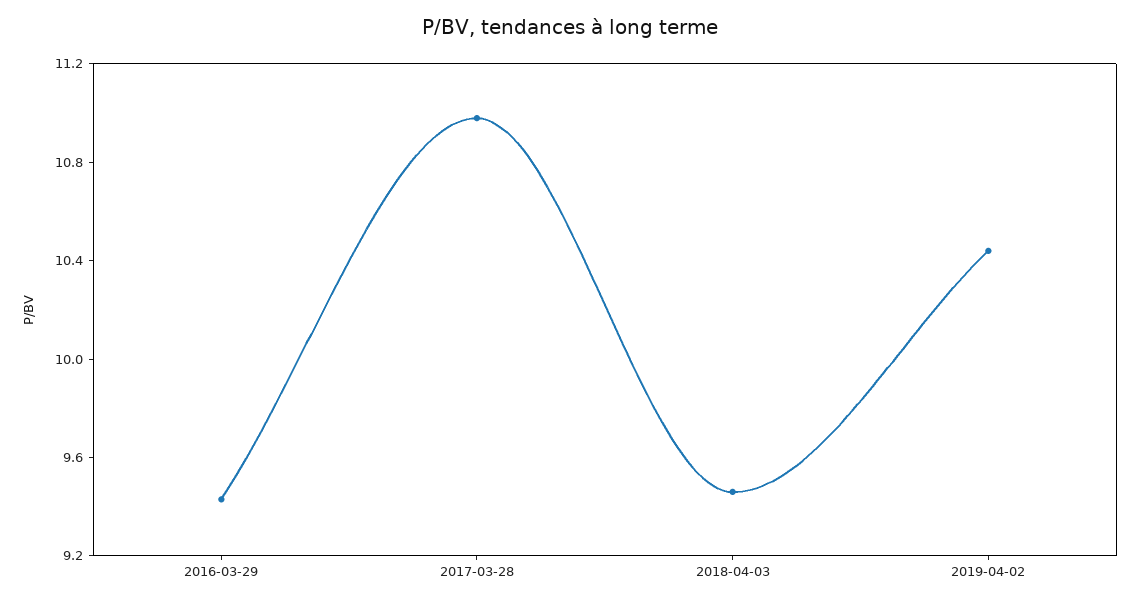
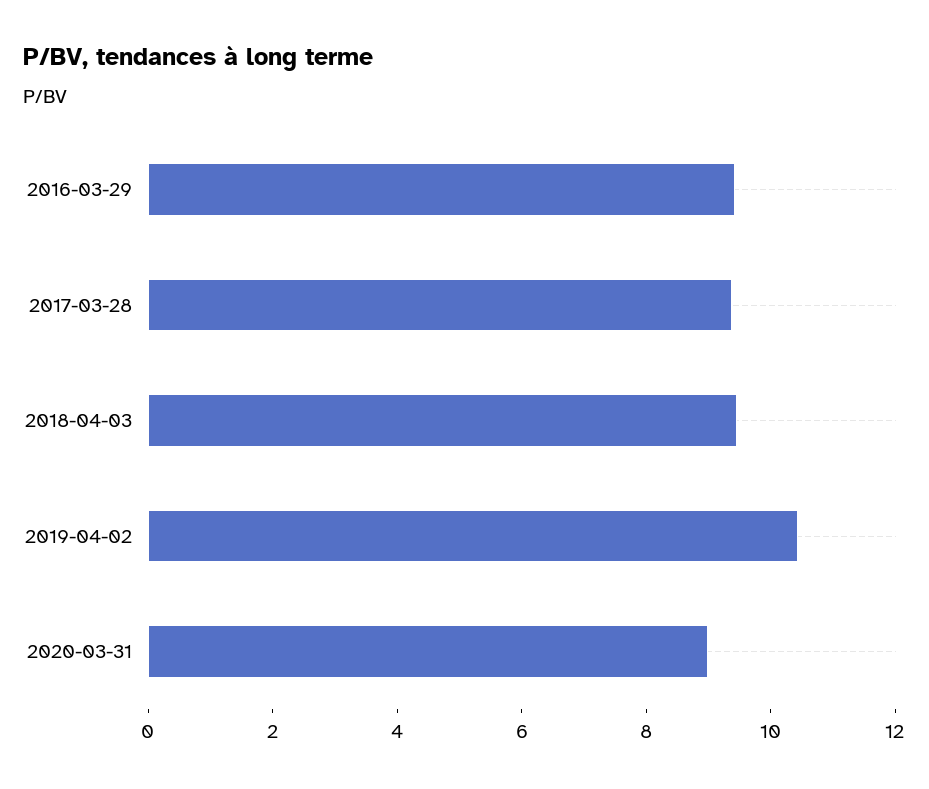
2017-03-28: 11 -> 9.5
2020-03-31: none -> 9

